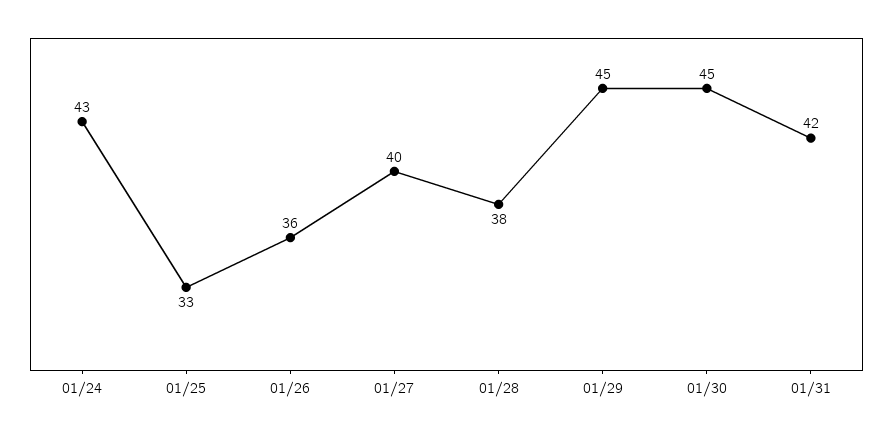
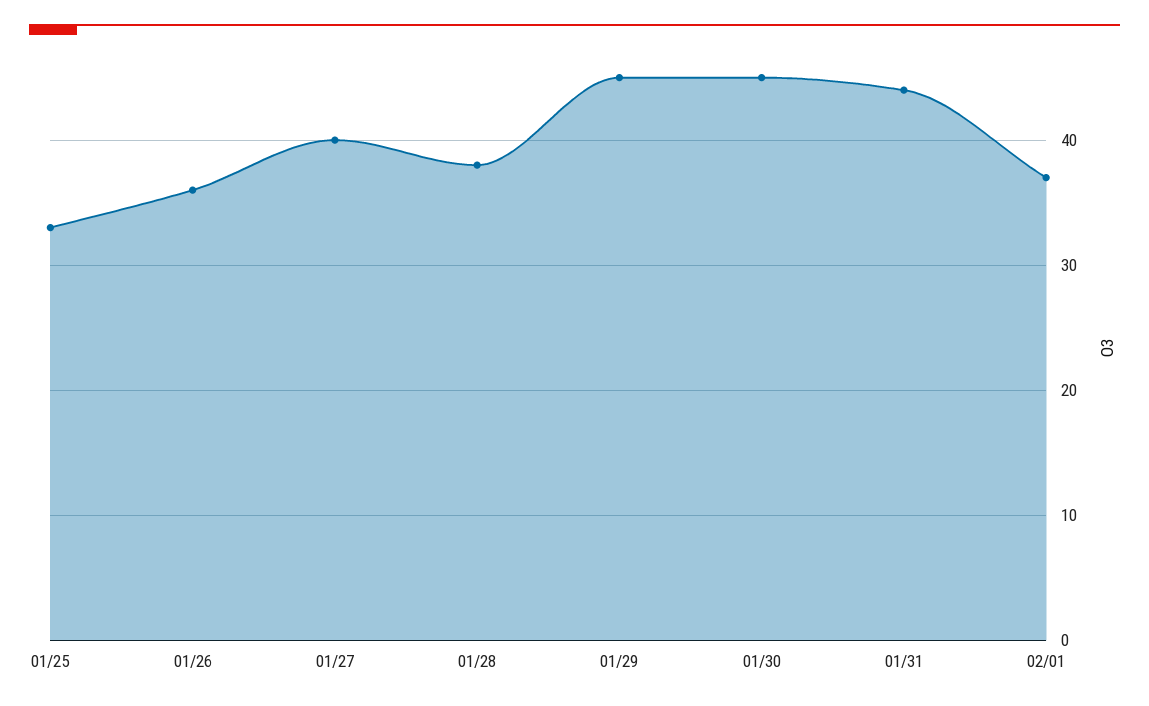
01/24: 43 -> none
01/31: 42 -> 44
02/01: none -> 37

